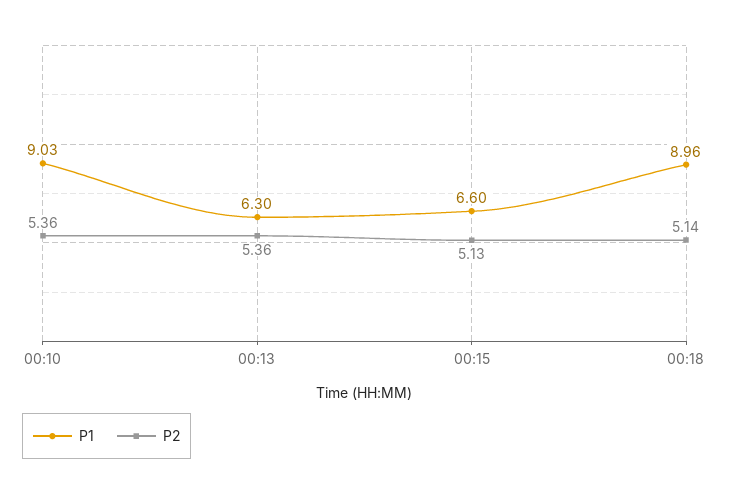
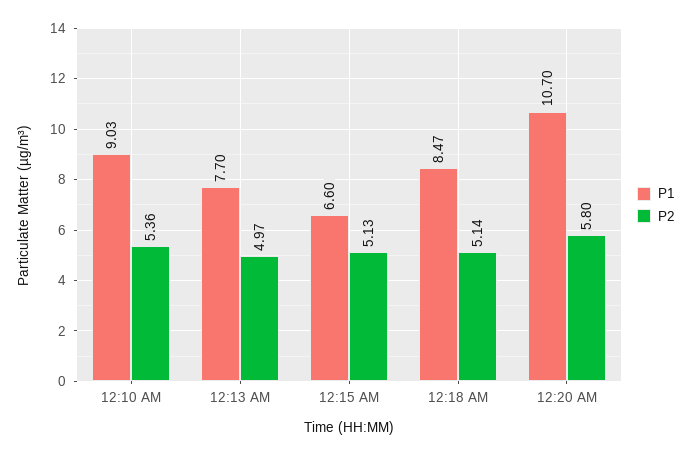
P1, 00:13: 6.3 -> 7.7
P2, 00:13: 5.36 -> 4.97
P1, 00:18: 8.96 -> 8.47
P1, 12:20 AM: none -> 10.7
P2, 12:20 AM: none -> 5.8

